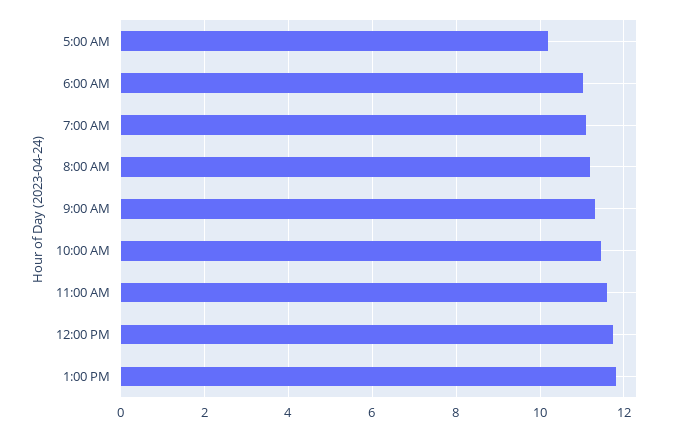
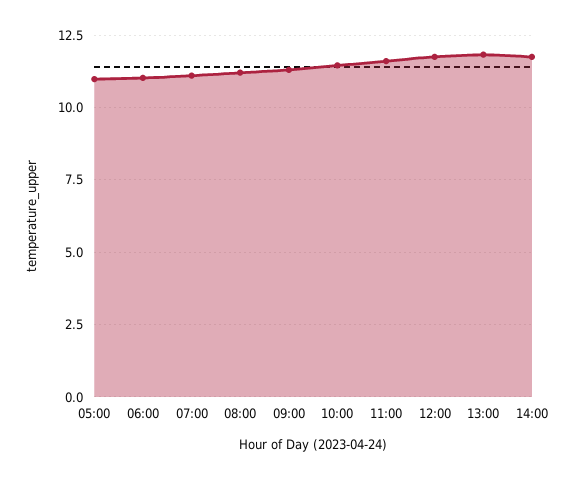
5:00 AM: 10.2 -> 11
14:00: none -> 11.75

